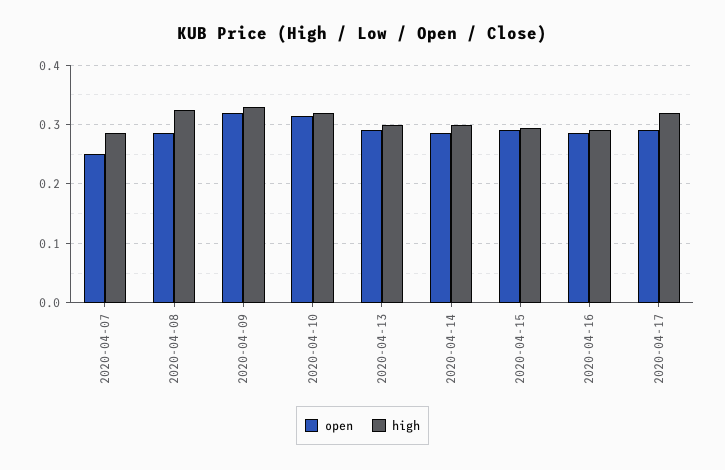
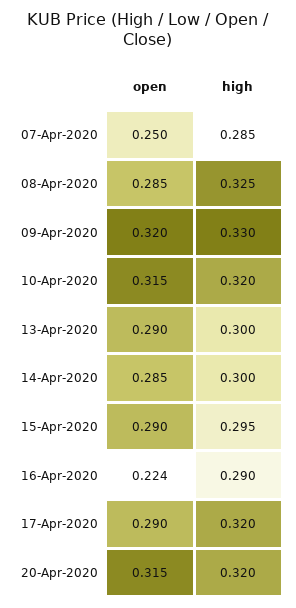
open, 2020-04-16: 0.28 -> 0.224
open, 20-Apr-2020: none -> 0.315
high, 20-Apr-2020: none -> 0.32

